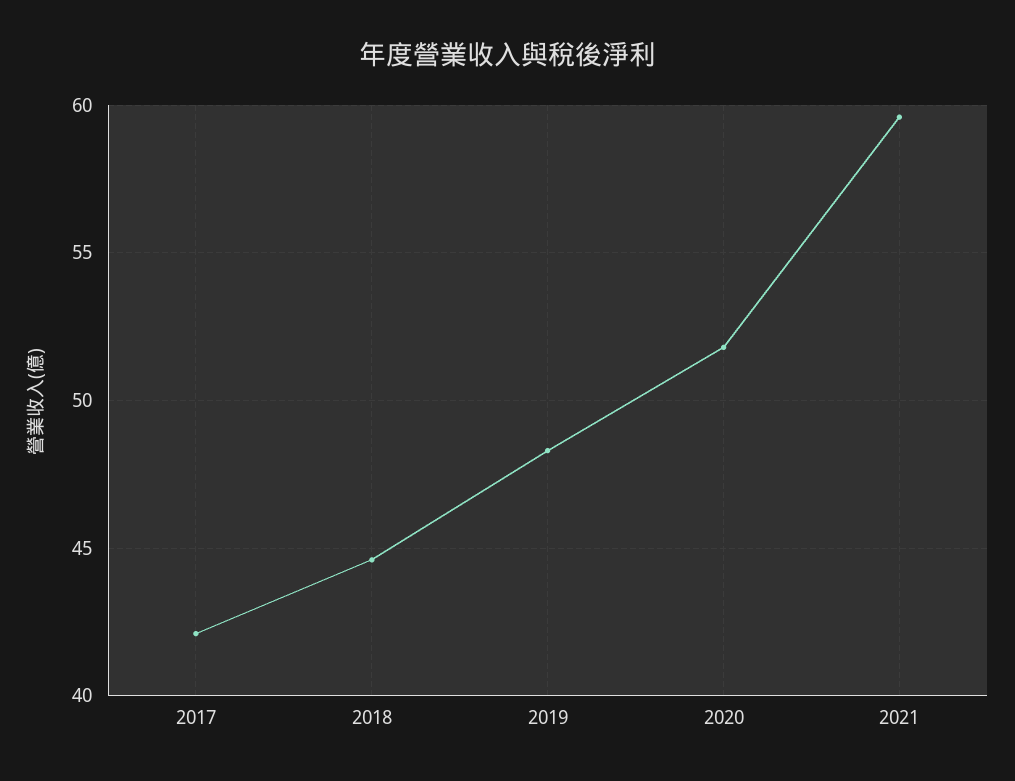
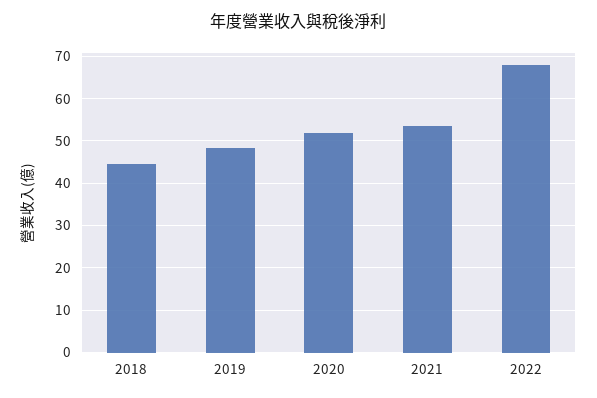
2017: 42 -> none
2021: 59.5 -> 54
2022: none -> 68

